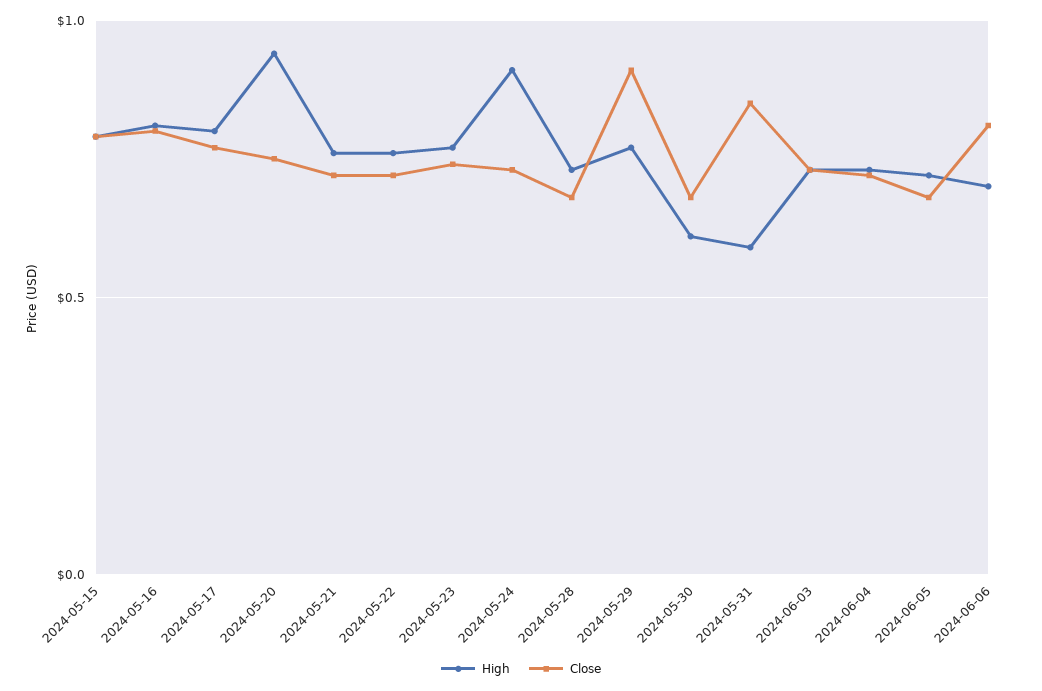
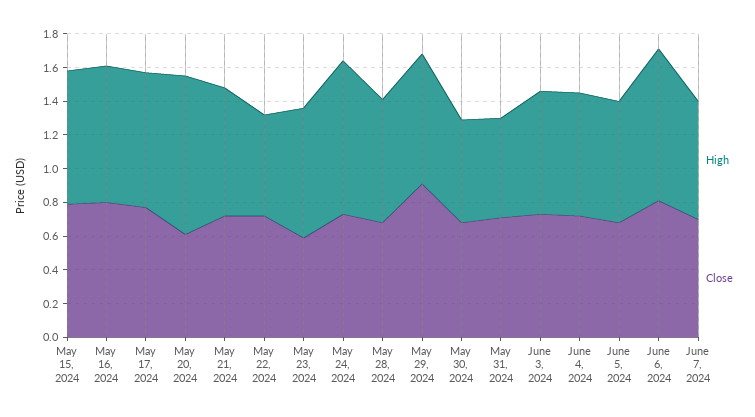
Close, 2024-05-20: 0.75 -> 0.6
High, 2024-05-22: 0.75 -> 0.6
Close, 2024-05-23: 0.75 -> 0.6
Close, 2024-05-31: 0.85 -> 0.7
High, 2024-06-06: 0.7 -> 0.9
High, June 7, 2024: none -> 0.7
Close, June 7, 2024: none -> 0.7

